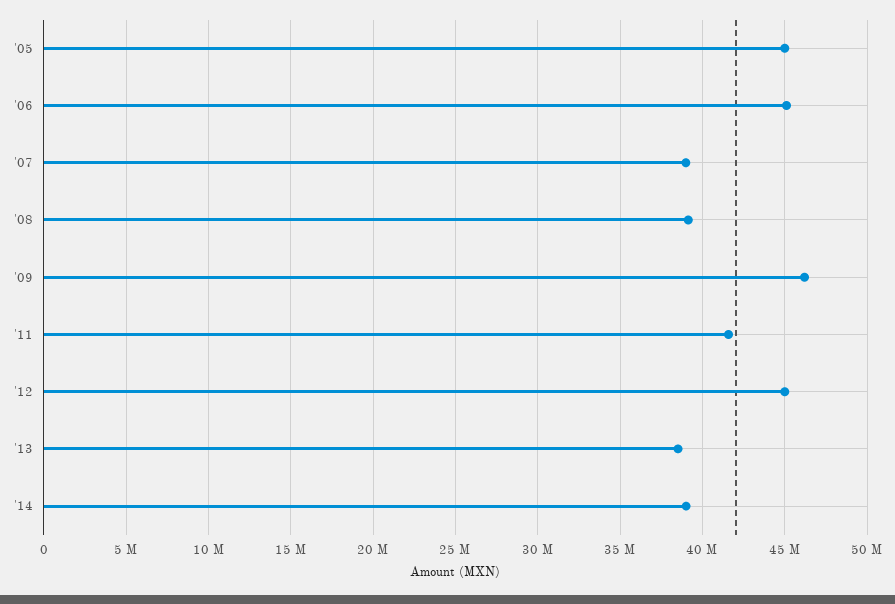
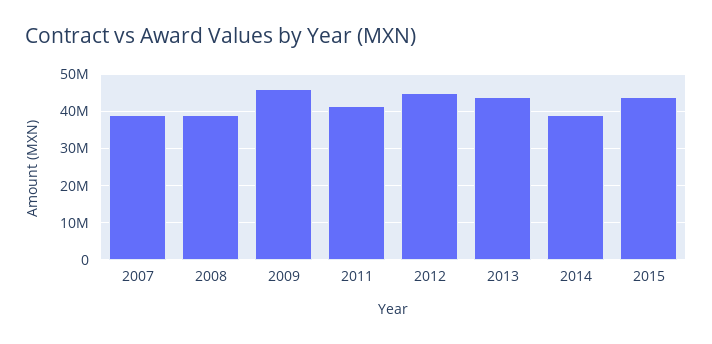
'05: 45000000 -> none
'06: 45000000 -> none
'13: 38500000 -> 44000000
2015: none -> 44000000

